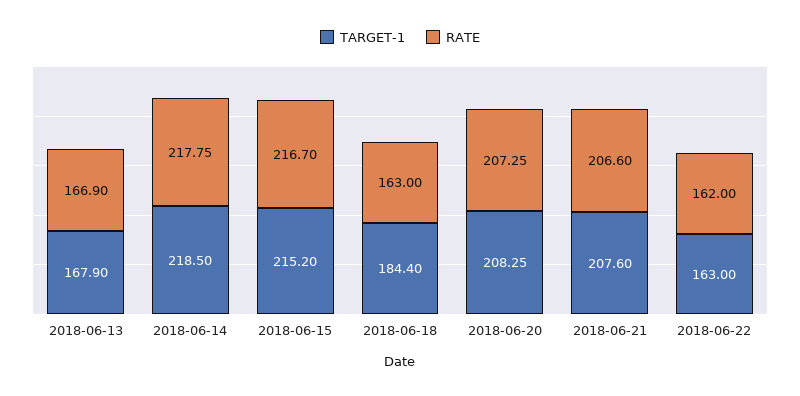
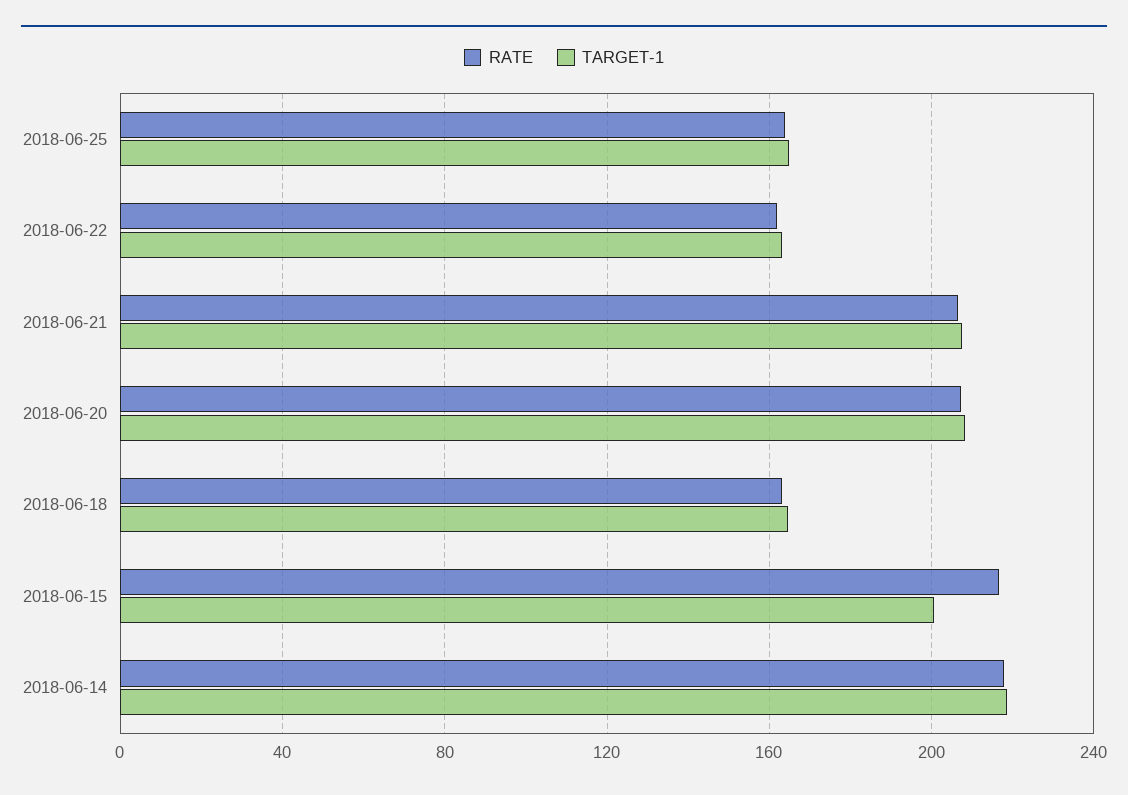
TARGET-1, 2018-06-13: 167.9 -> none
RATE, 2018-06-13: 166.9 -> none
TARGET-1, 2018-06-15: 215.2 -> 200
TARGET-1, 2018-06-18: 184.4 -> 165
RATE, 2018-06-25: none -> 165
TARGET-1, 2018-06-25: none -> 165

